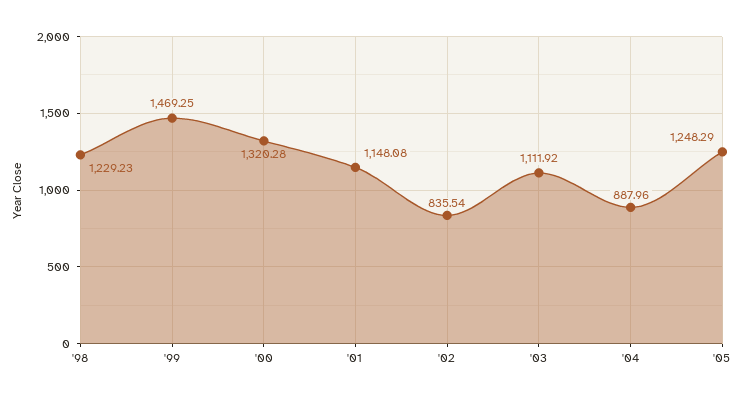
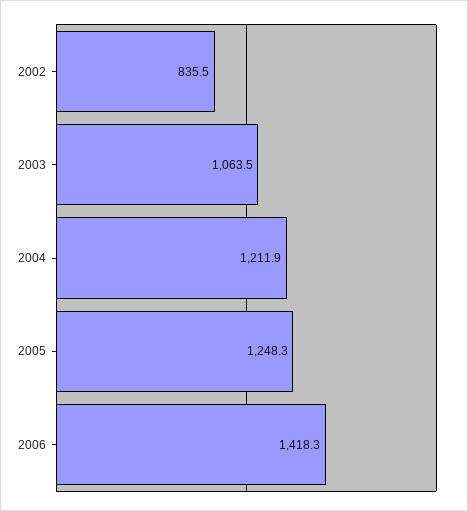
'98: 1229.23 -> none
'99: 1469.25 -> none
'00: 1320.28 -> none
'01: 1148.08 -> none
'03: 1111.92 -> 1063.5
'04: 887.96 -> 1211.9
2006: none -> 1418.3

